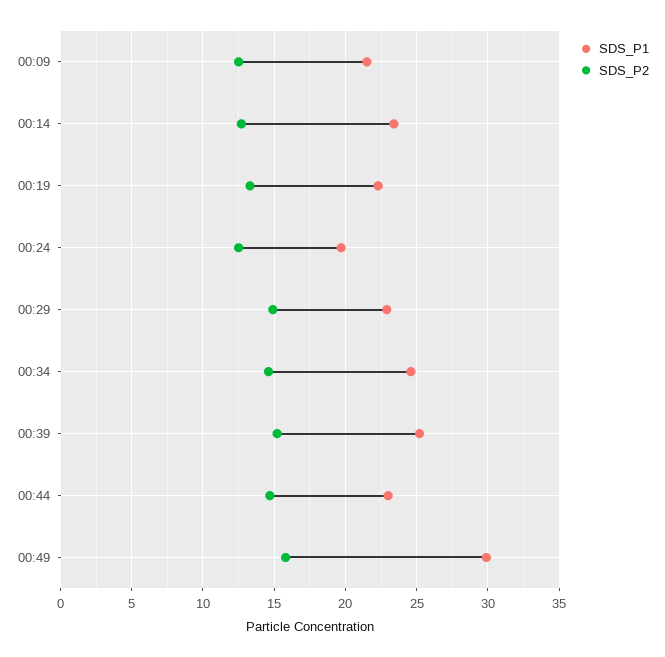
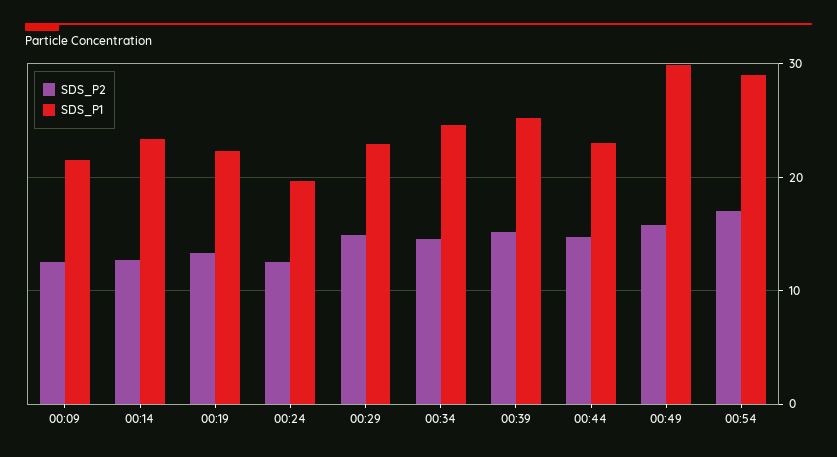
SDS_P2, 00:54: none -> 17
SDS_P1, 00:54: none -> 29

